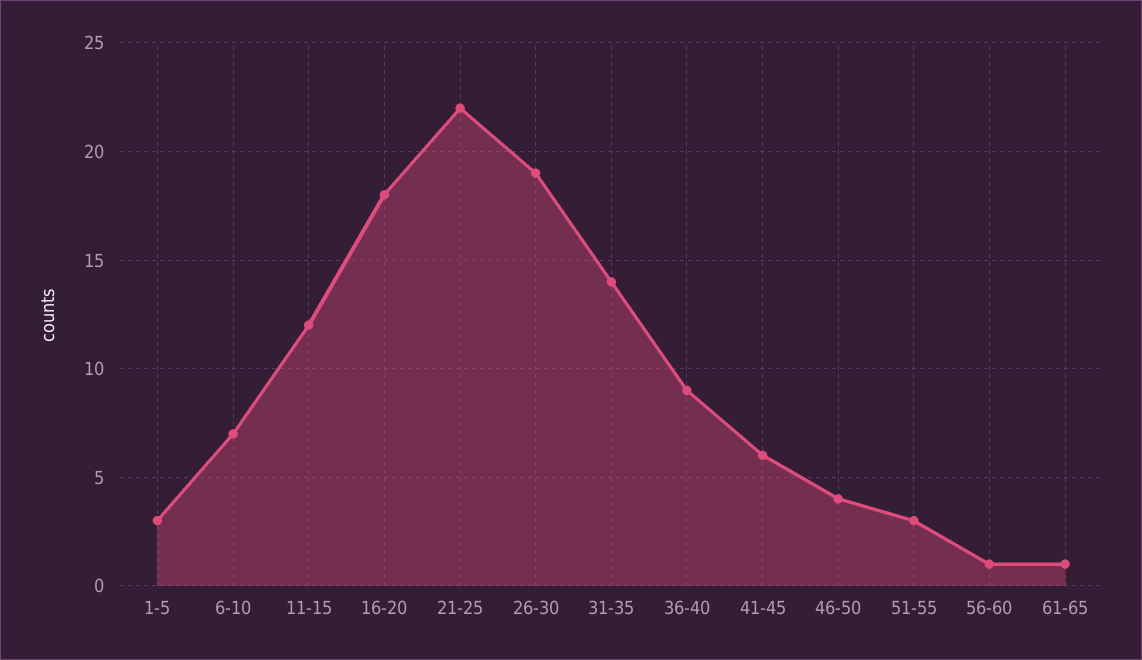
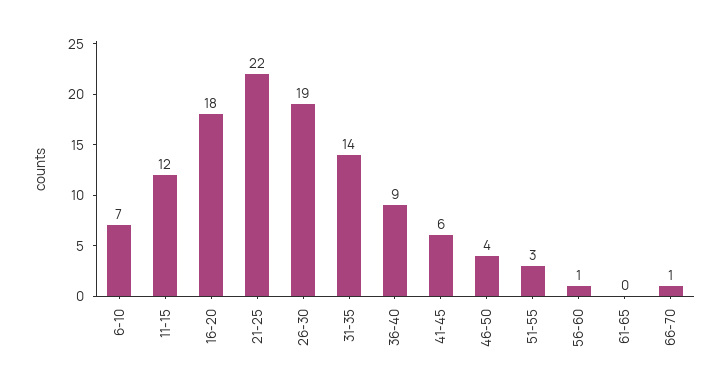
1-5: 3 -> none
61-65: 1 -> 0
66-70: none -> 1

